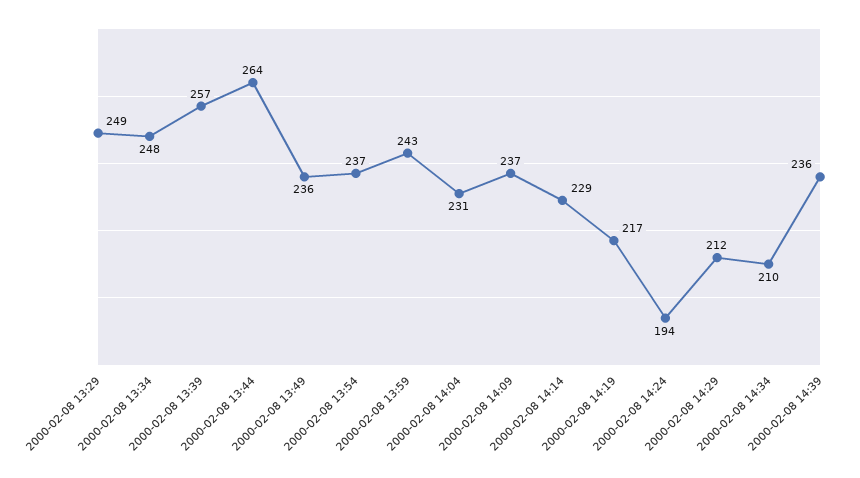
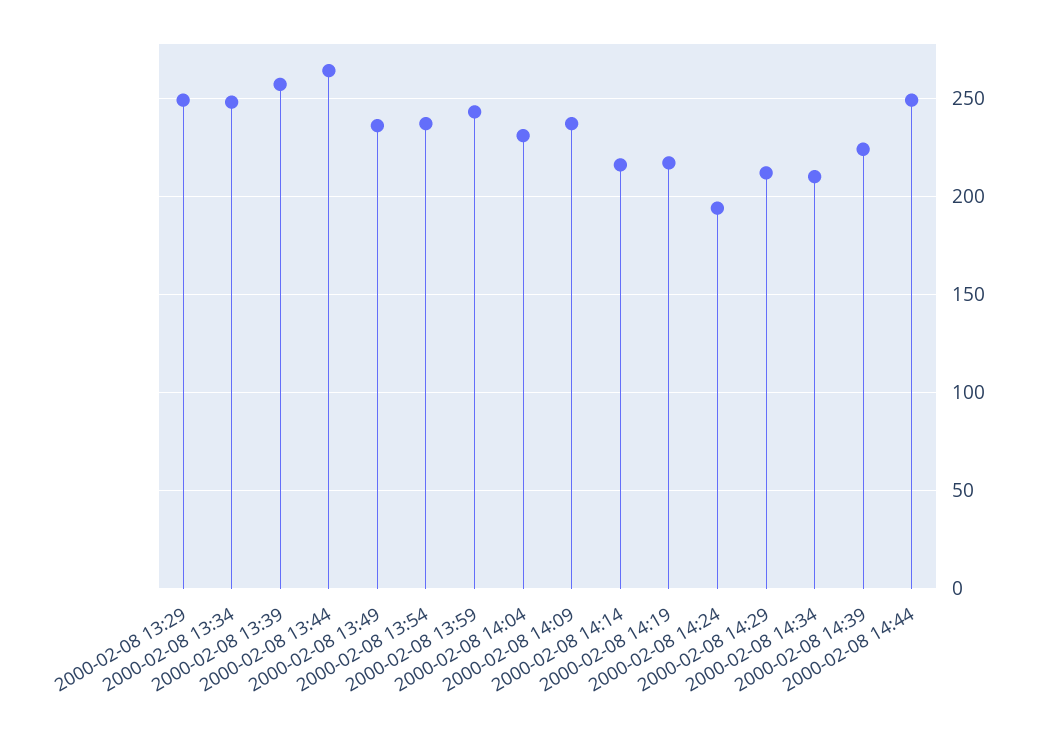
2000-02-08 14:14: 229 -> 215
2000-02-08 14:39: 236 -> 225
2000-02-08 14:44: none -> 250

